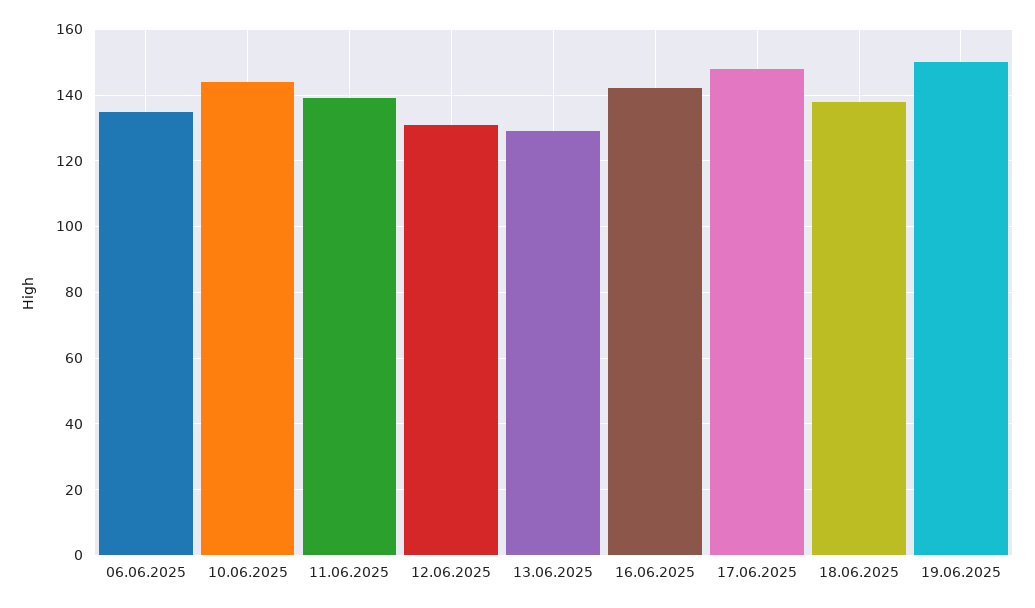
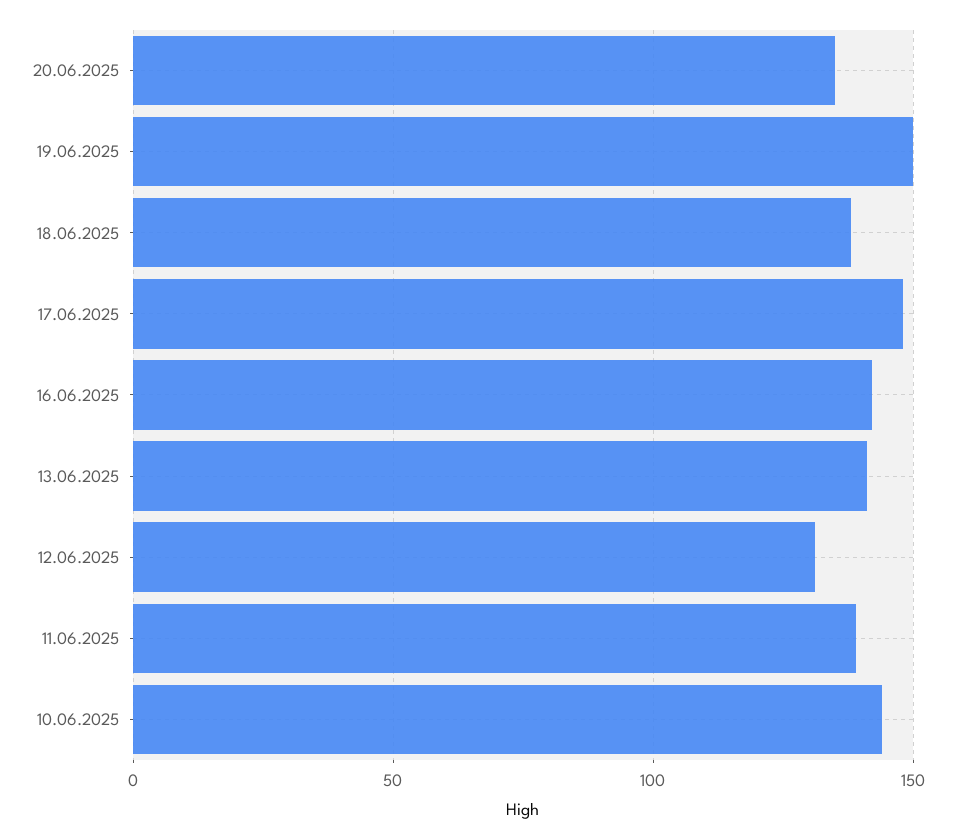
06.06.2025: 135 -> none
13.06.2025: 130 -> 140
20.06.2025: none -> 135

